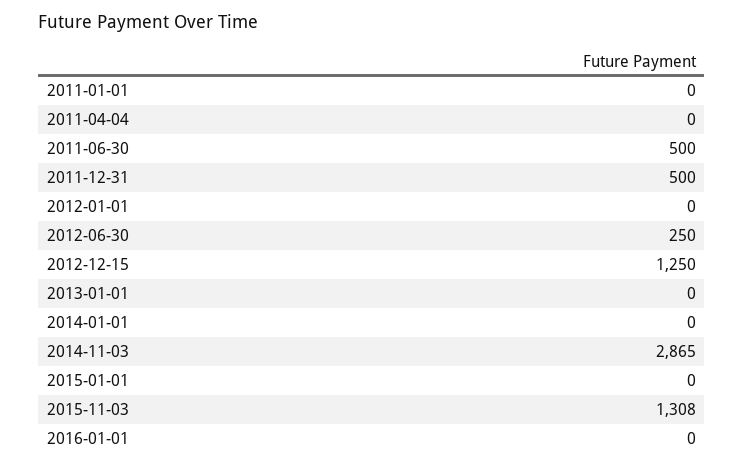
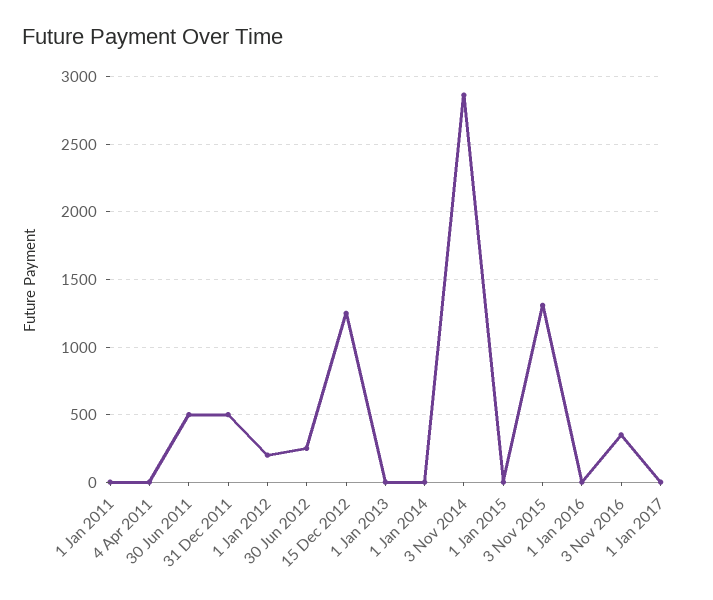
2012-01-01: 0 -> 200
3 Nov 2016: none -> 350
1 Jan 2017: none -> 0

